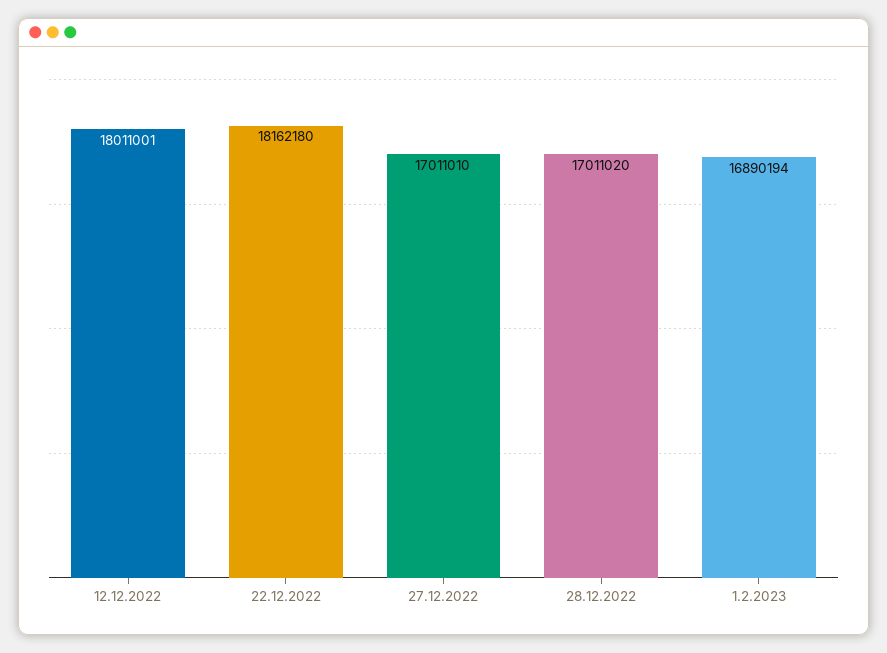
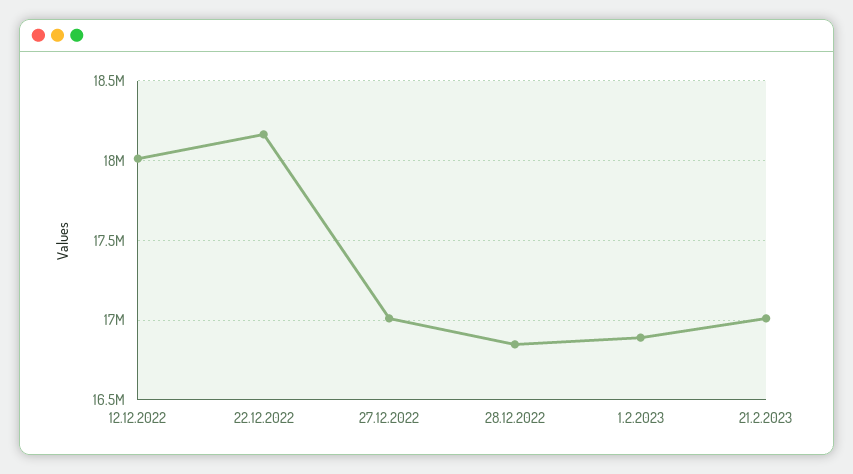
28.12.2022: 17011020 -> 16850000
21.2.2023: none -> 17000000

